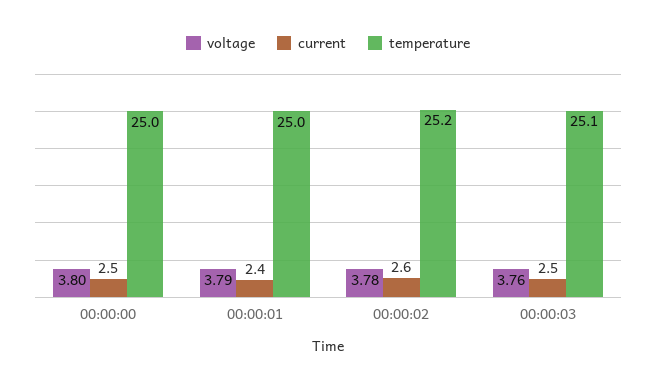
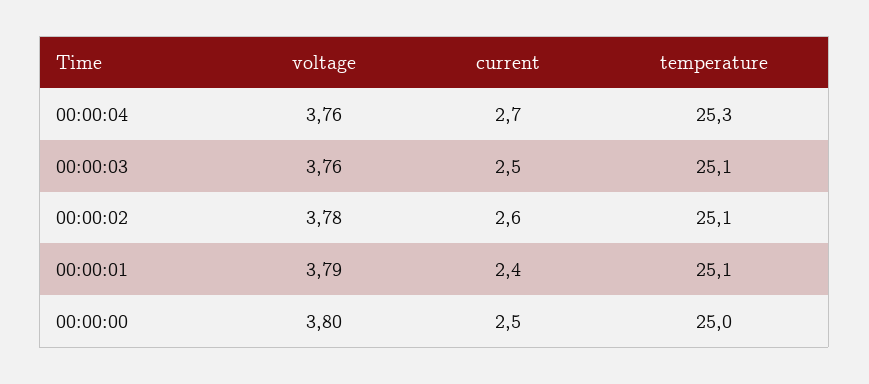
temperature, 00:00:01: 25 -> 25.1
temperature, 00:00:02: 25.2 -> 25.1
voltage, 00:00:04: none -> 3.76
current, 00:00:04: none -> 2.7
temperature, 00:00:04: none -> 25.3

